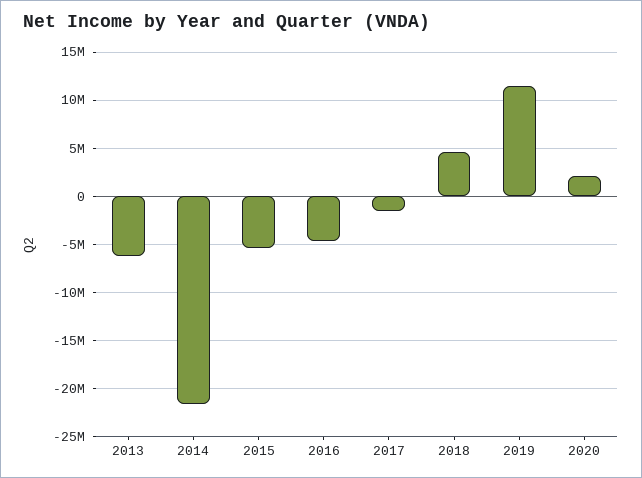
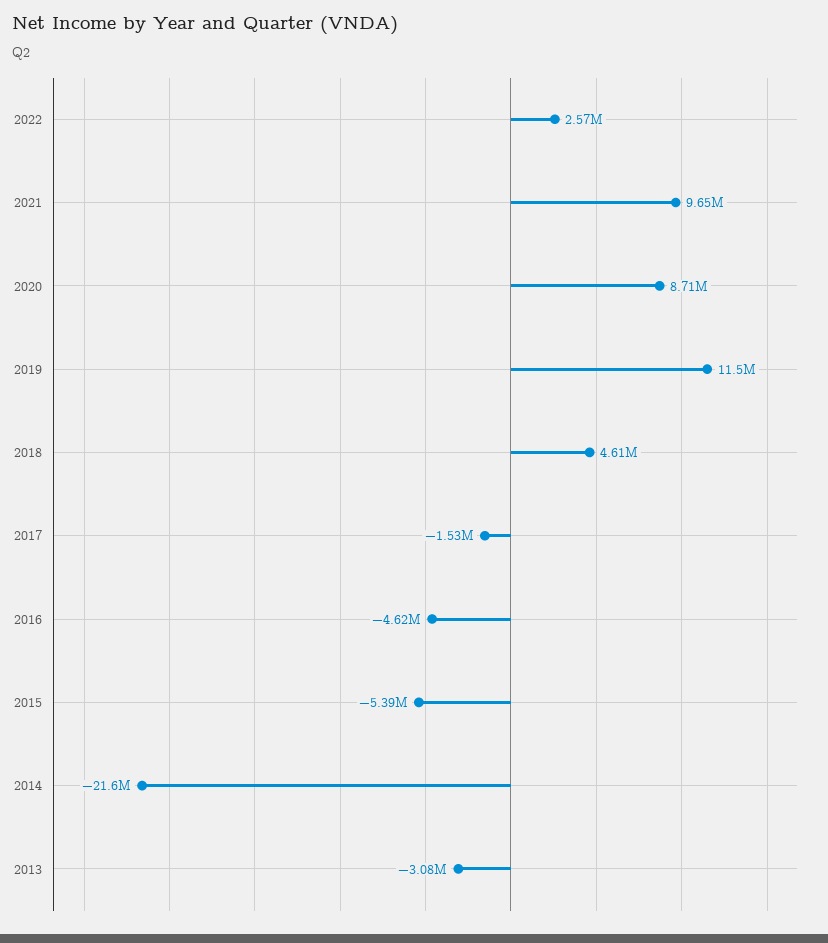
2013: -6000000 -> -3080000
2020: 2000000 -> 8710000
2022: none -> 2570000
2021: none -> 9650000

